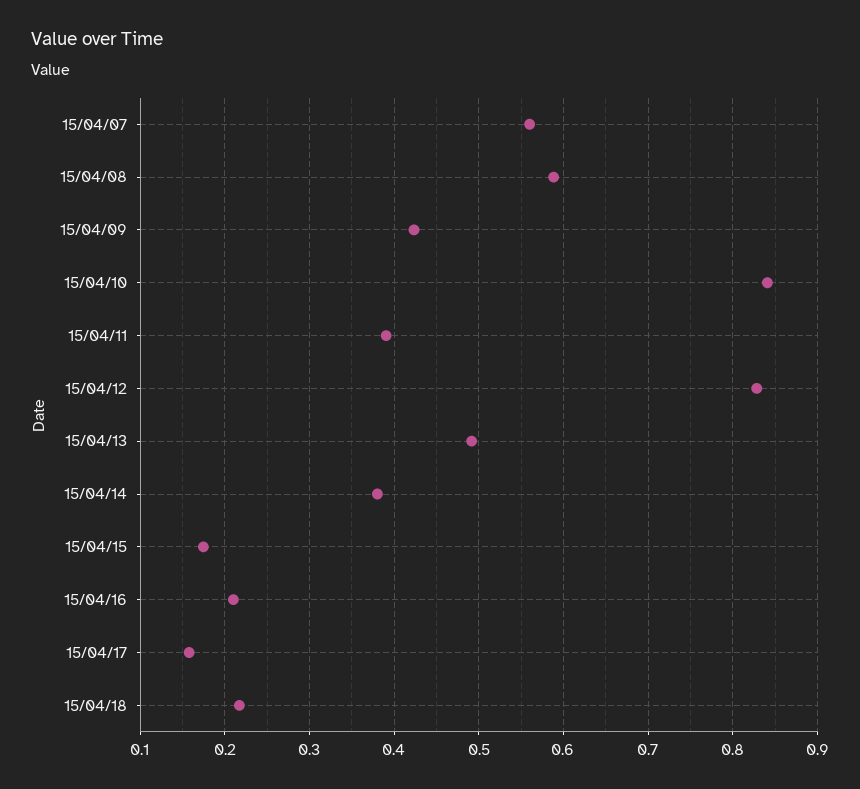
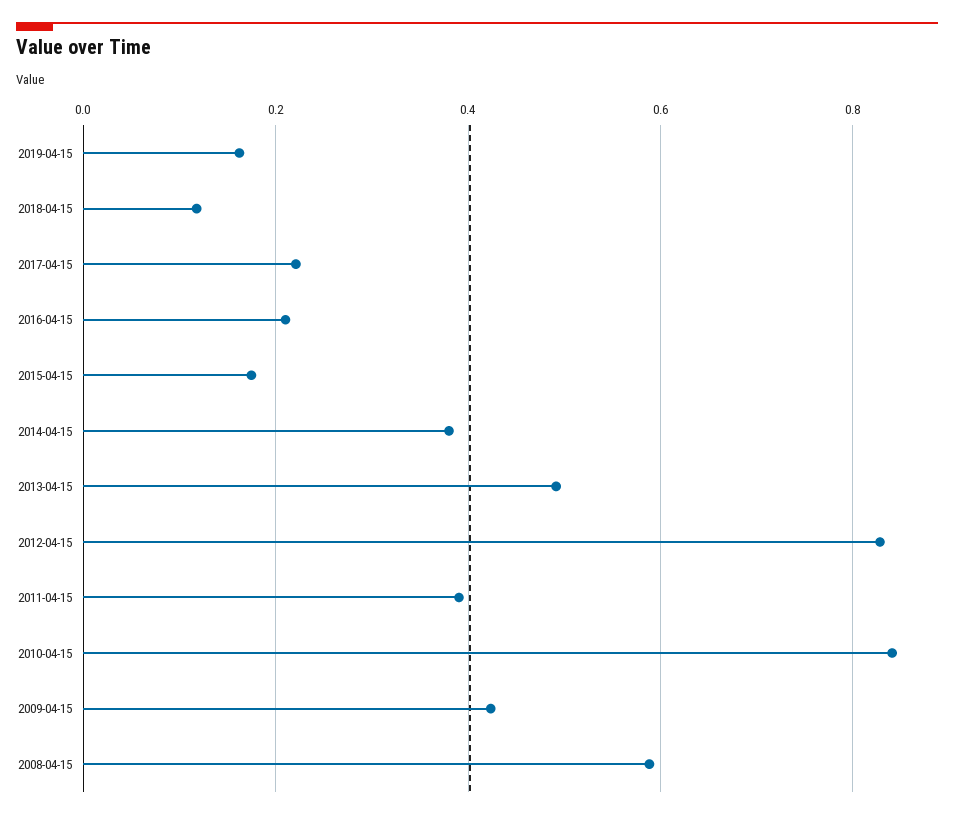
15/04/07: 0.56 -> none
15/04/17: 0.16 -> 0.22
15/04/18: 0.22 -> 0.12
2019-04-15: none -> 0.16

